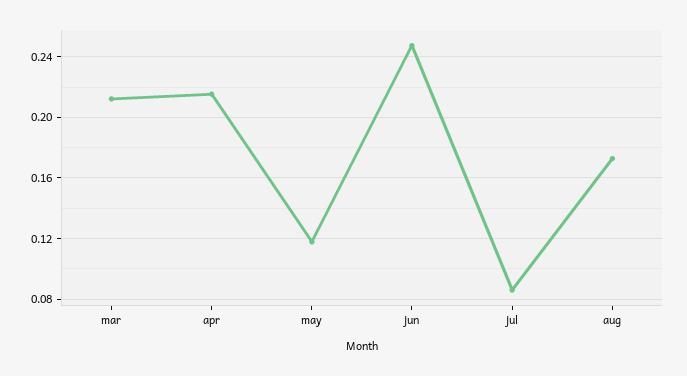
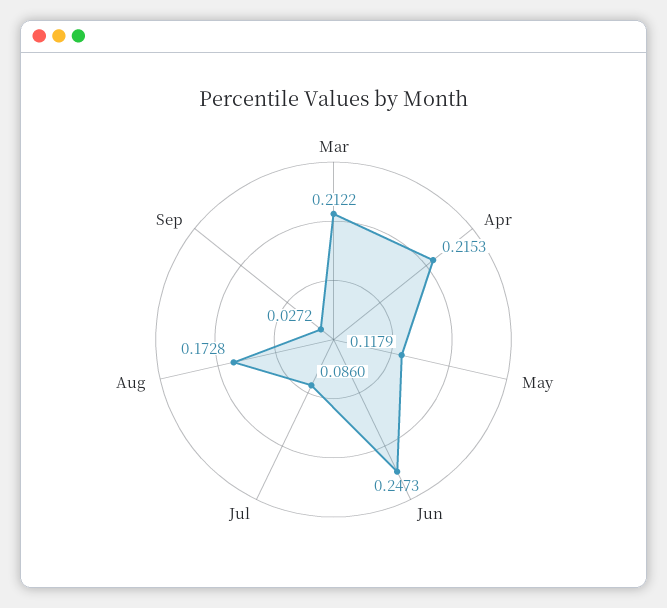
Sep: none -> 0.0272

